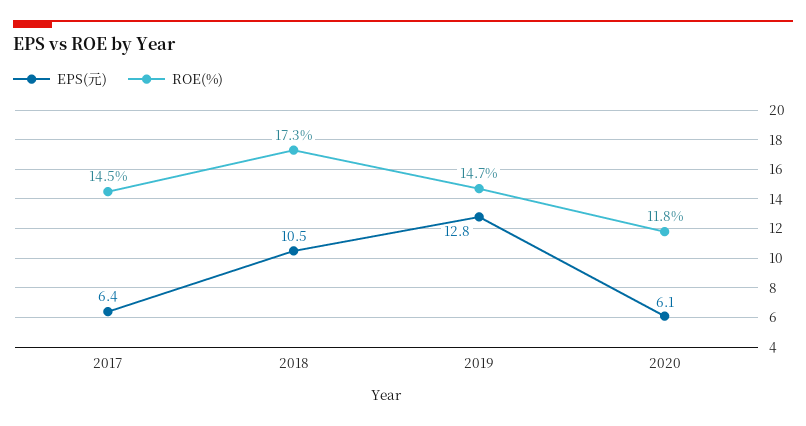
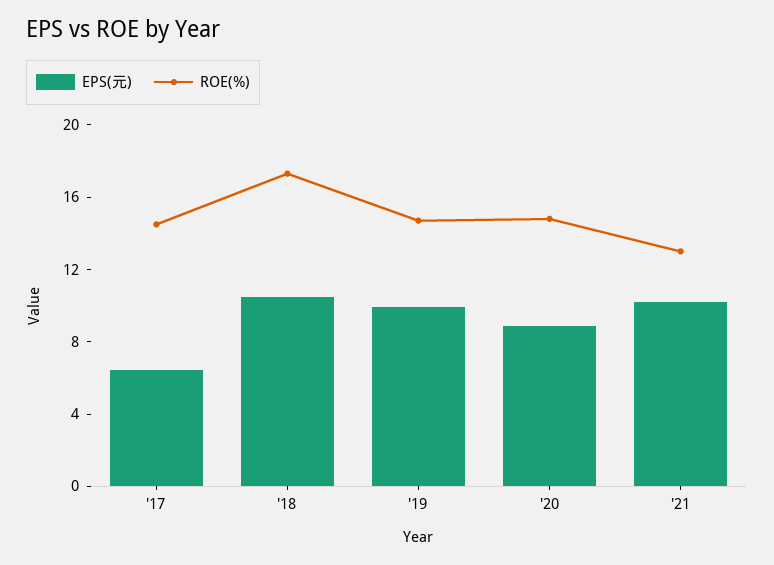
EPS(元), 2019: 12.8 -> 10
EPS(元), 2020: 6.1 -> 9
ROE(%), 2020: 11.8 -> 15
EPS(元), '21: none -> 10
ROE(%), '21: none -> 13

